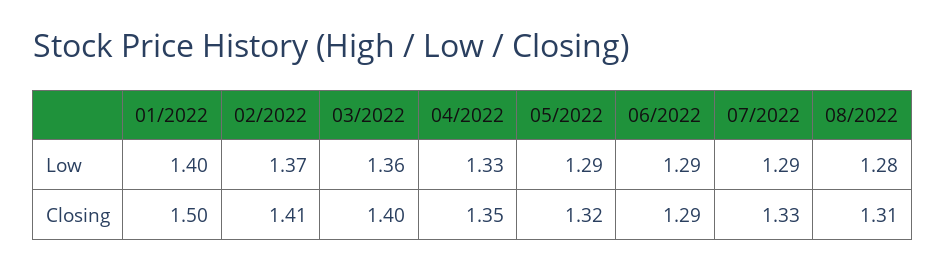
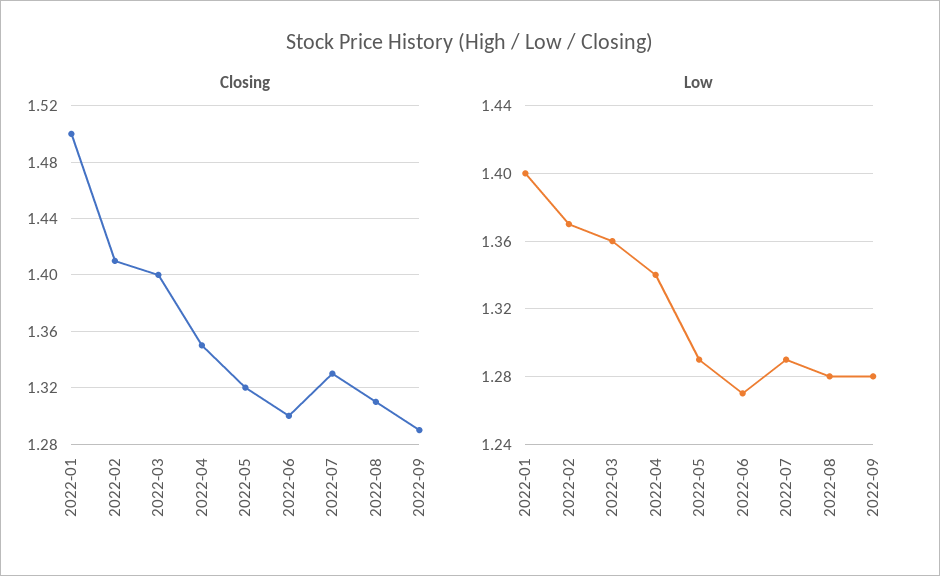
Low, 04/2022: 1.33 -> 1.34
Low, 06/2022: 1.29 -> 1.27
Closing, 06/2022: 1.29 -> 1.3
Closing, 2022-09: none -> 1.29
Low, 2022-09: none -> 1.28

